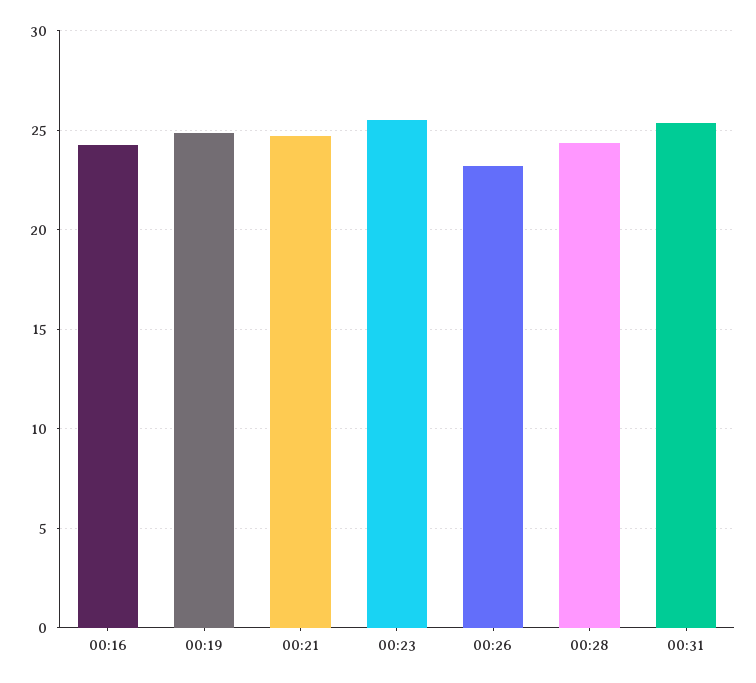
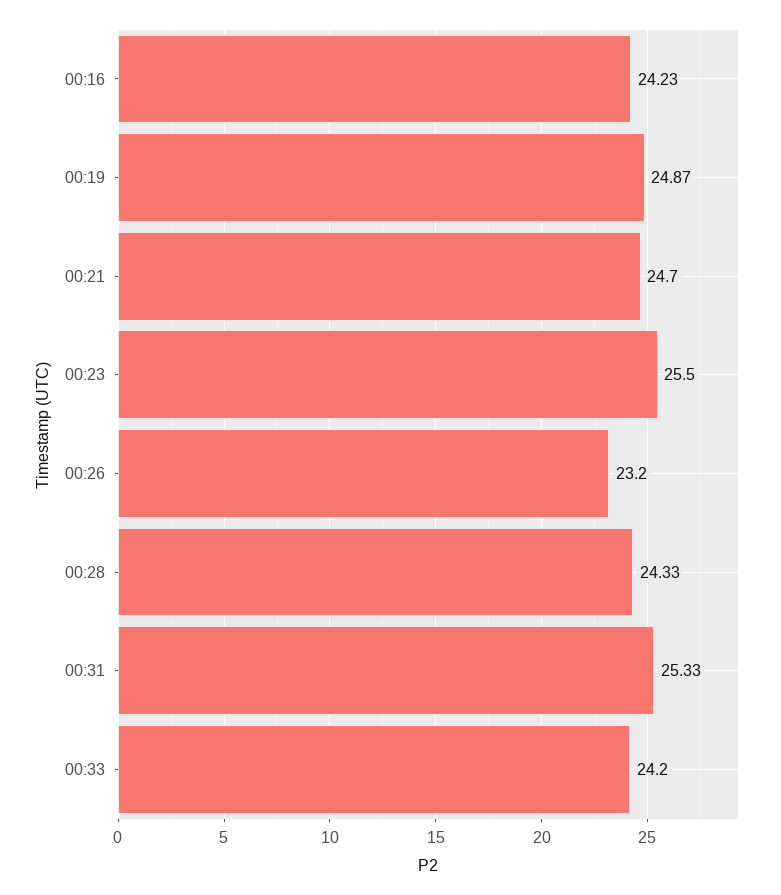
00:33: none -> 24.2

